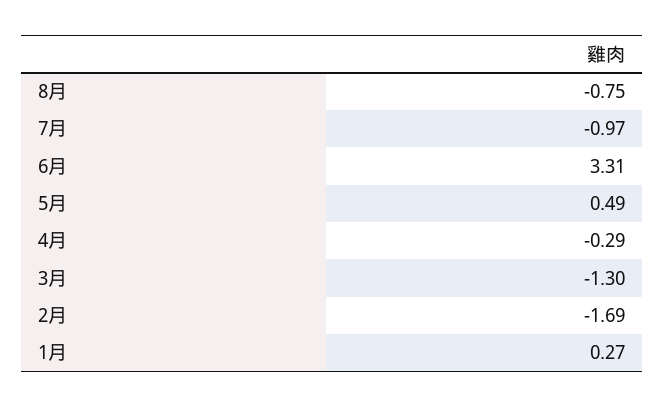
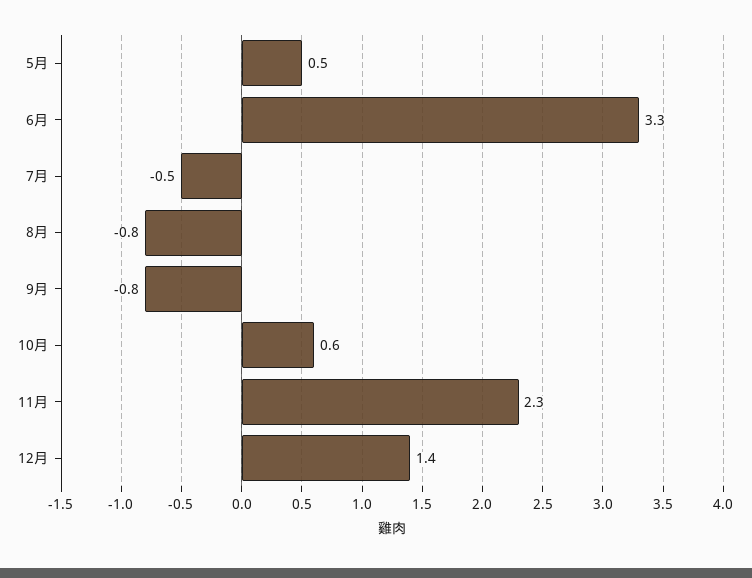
7月: -0.97 -> -0.5
4月: -0.29 -> none
3月: -1.3 -> none
2月: -1.69 -> none
1月: 0.27 -> none
9月: none -> -0.8
10月: none -> 0.6
11月: none -> 2.3
12月: none -> 1.4

